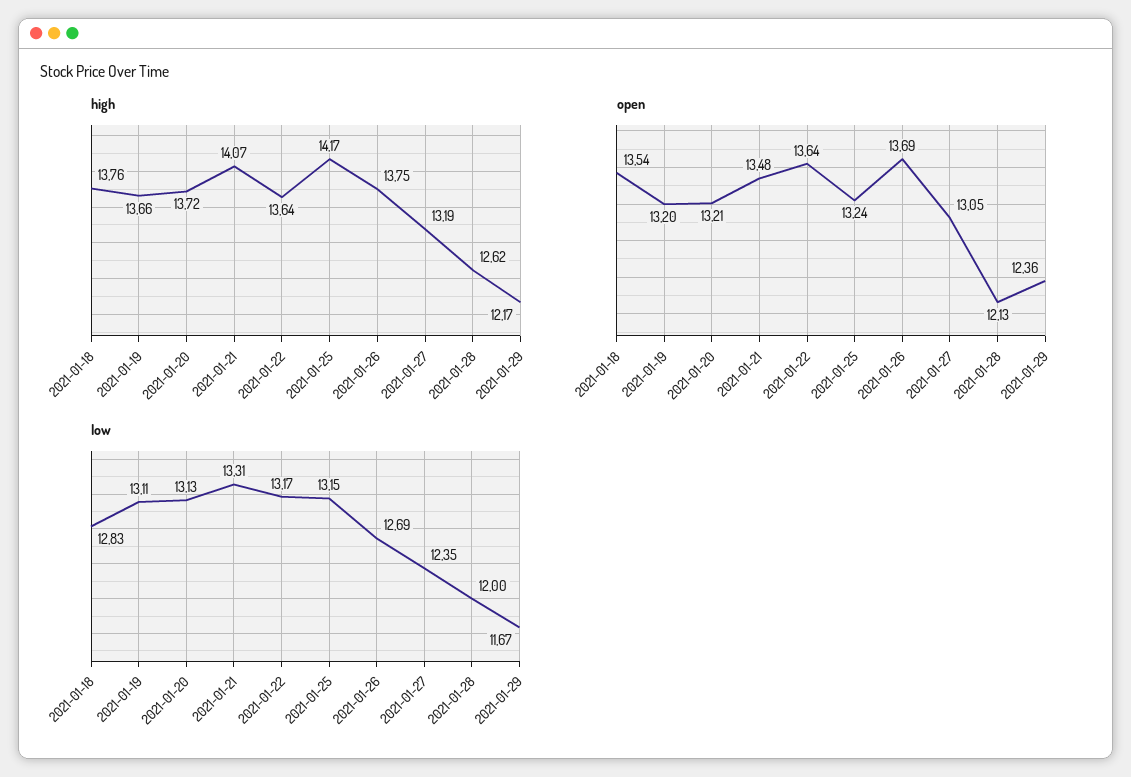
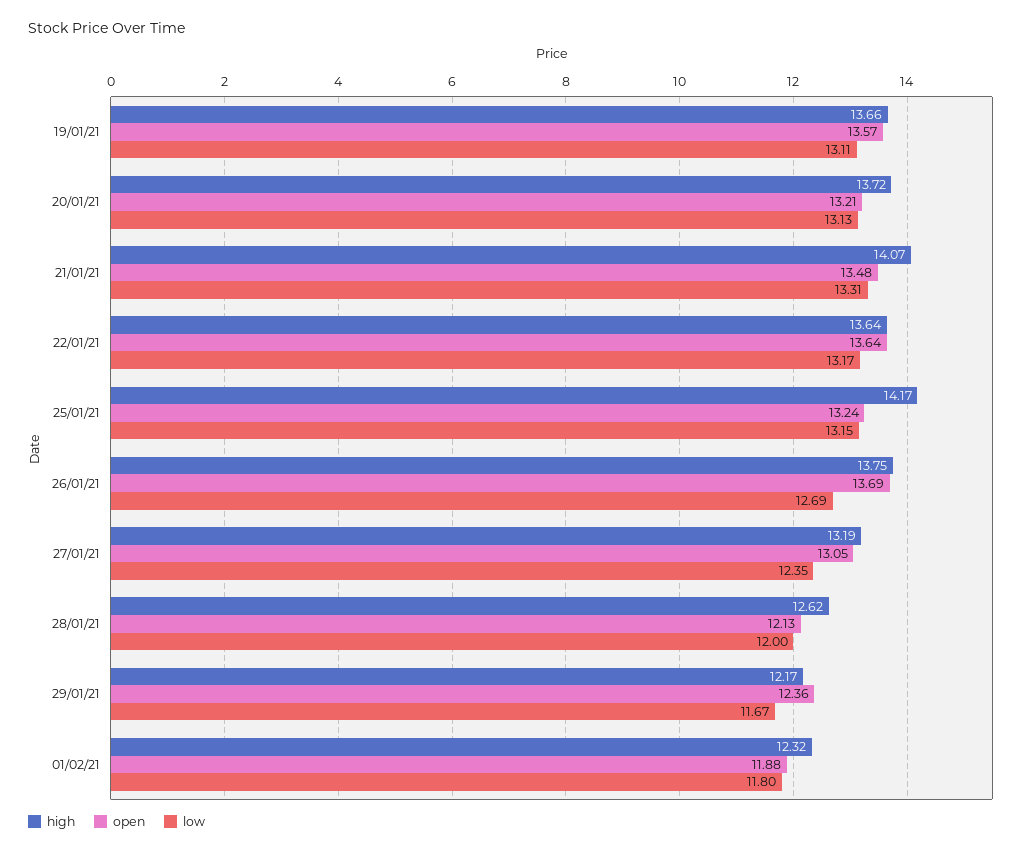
high, 2021-01-18: 13.76 -> none
open, 2021-01-18: 13.54 -> none
open, 2021-01-19: 13.2 -> 13.57
low, 2021-01-18: 12.83 -> none
high, 01/02/21: none -> 12.32
open, 01/02/21: none -> 11.88
low, 01/02/21: none -> 11.8

